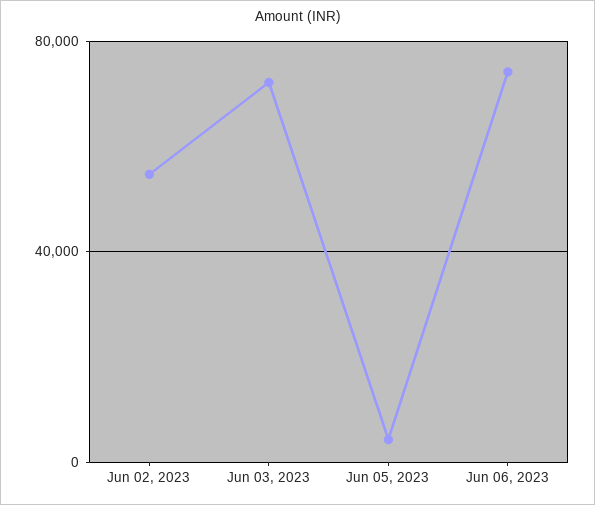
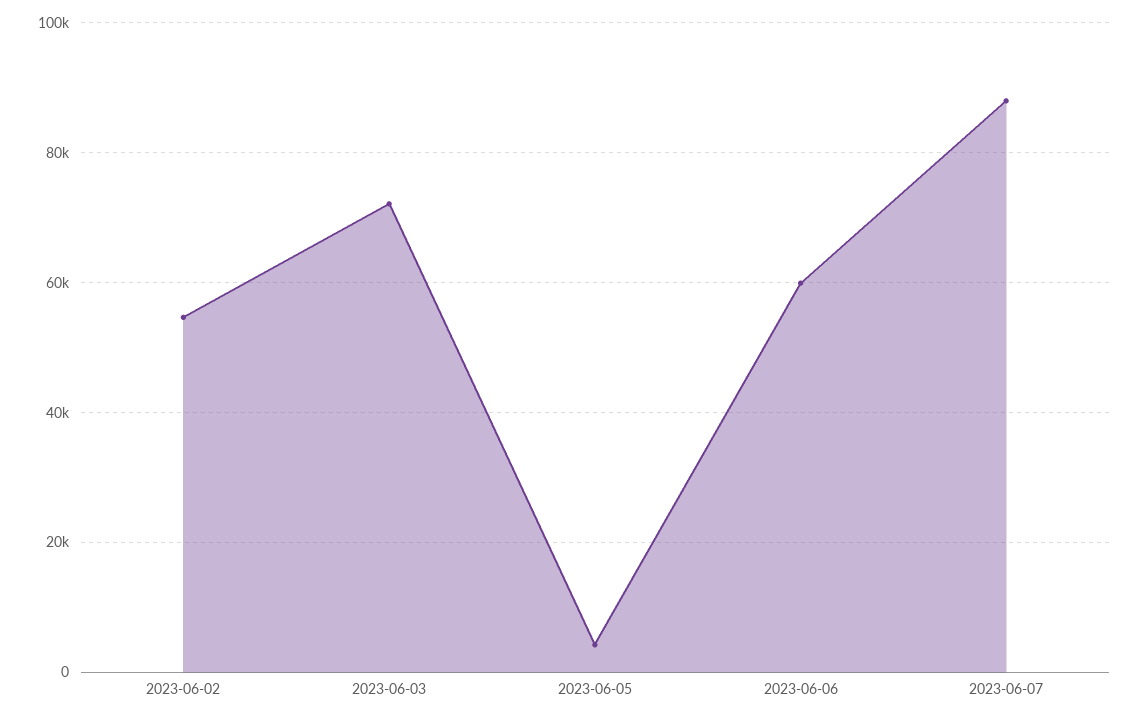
Jun 06, 2023: 75000 -> 60000
2023-06-07: none -> 88000

